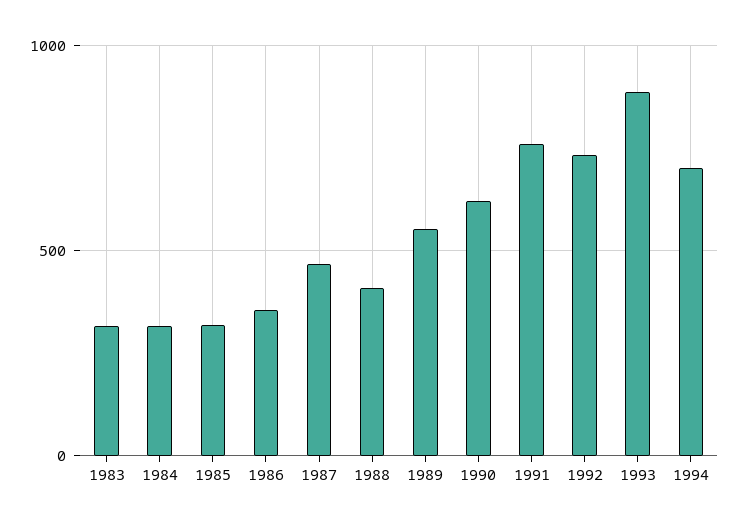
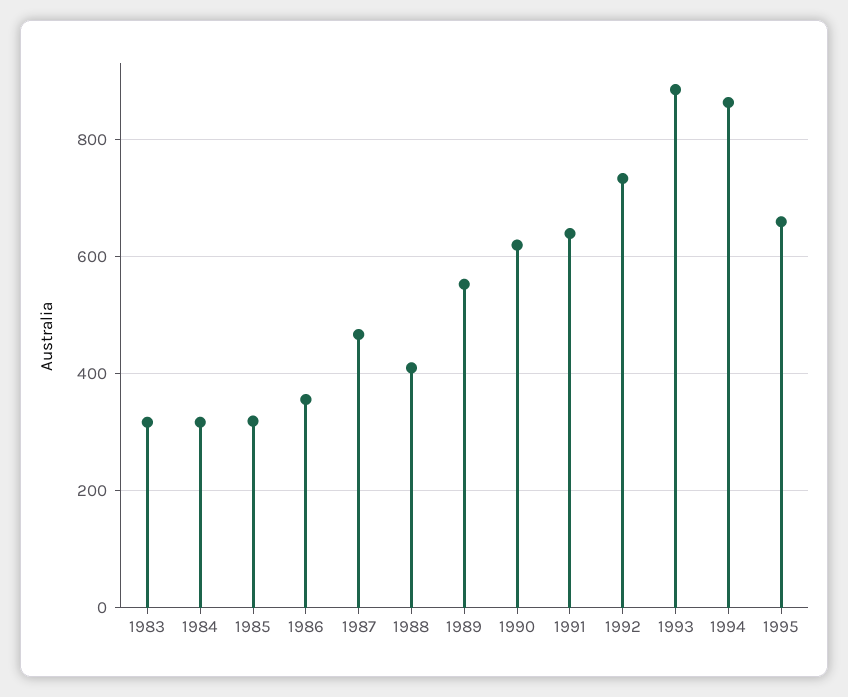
1991: 750 -> 640
1994: 700 -> 860
1995: none -> 660

